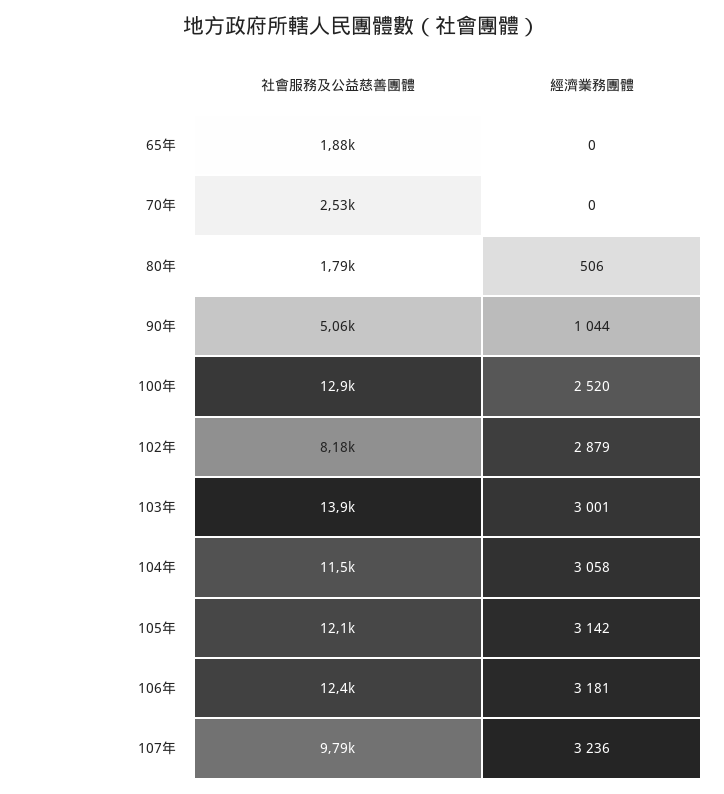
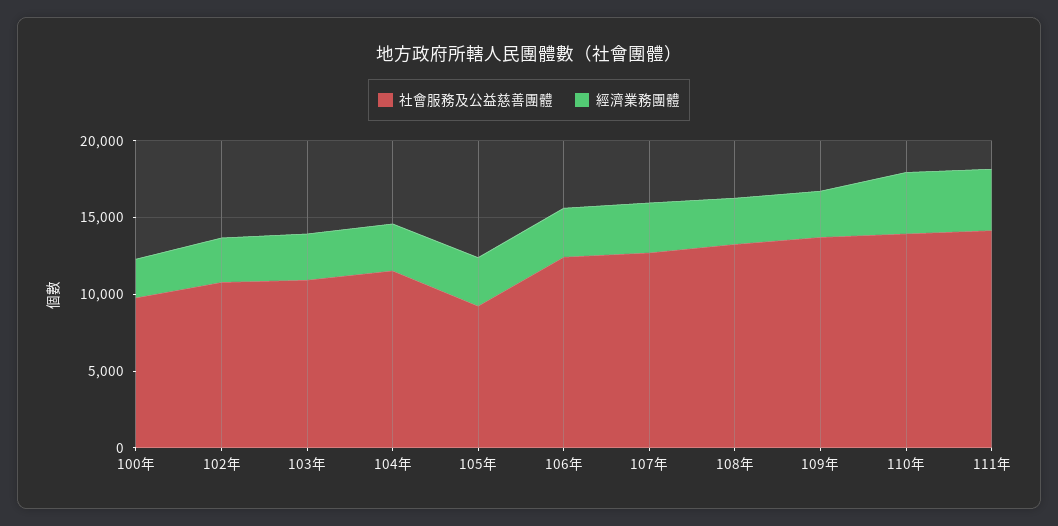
社會服務及公益慈善團體, 65年: 1880 -> none
經濟業務團體, 65年: 0 -> none
社會服務及公益慈善團體, 70年: 2530 -> none
經濟業務團體, 70年: 0 -> none
社會服務及公益慈善團體, 80年: 1790 -> none
經濟業務團體, 80年: 506 -> none
社會服務及公益慈善團體, 90年: 5060 -> none
經濟業務團體, 90年: 1044 -> none
社會服務及公益慈善團體, 100年: 12900 -> 10000
社會服務及公益慈善團體, 102年: 8180 -> 11000
社會服務及公益慈善團體, 103年: 13900 -> 11000
社會服務及公益慈善團體, 105年: 12100 -> 9000
社會服務及公益慈善團體, 107年: 9790 -> 13000
社會服務及公益慈善團體, 108年: none -> 13000
經濟業務團體, 108年: none -> 3000
社會服務及公益慈善團體, 109年: none -> 14000
經濟業務團體, 109年: none -> 3000
社會服務及公益慈善團體, 110年: none -> 14000
經濟業務團體, 110年: none -> 4000
社會服務及公益慈善團體, 111年: none -> 14000
經濟業務團體, 111年: none -> 4000

